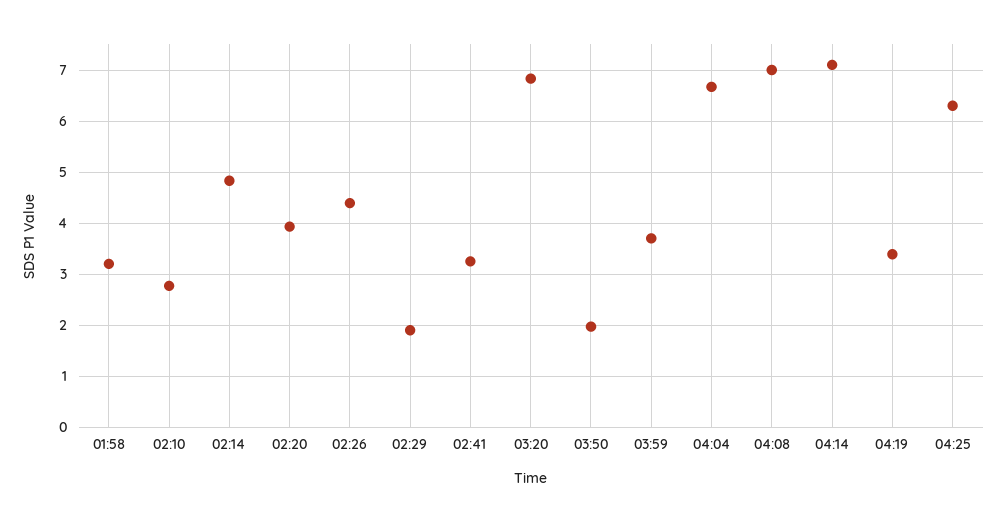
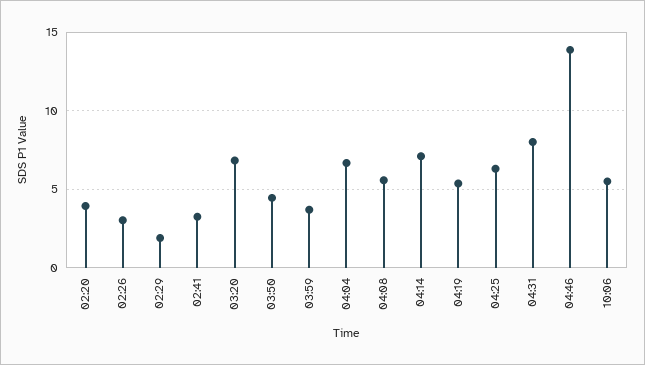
01:58: 3.2 -> none
02:10: 2.8 -> none
02:14: 4.8 -> none
02:26: 4.4 -> 3
03:50: 2 -> 4.5
04:08: 7 -> 5.5
04:19: 3.4 -> 5.5
04:31: none -> 8
04:46: none -> 14
10:06: none -> 5.5

